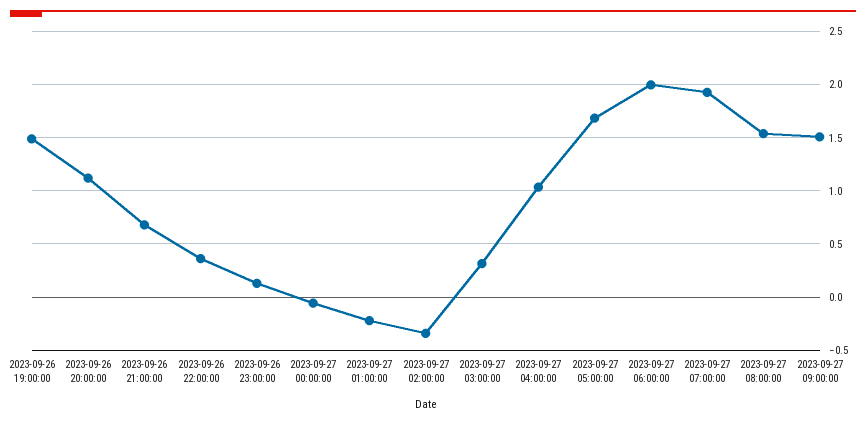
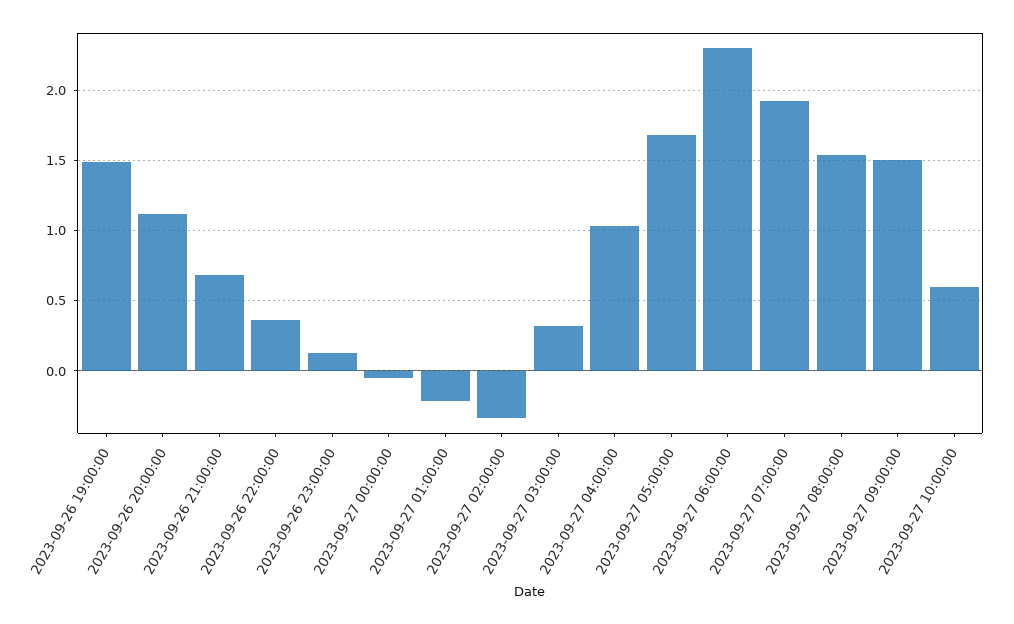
2023-09-27 06:00:00: 2 -> 2.3
2023-09-27 10:00:00: none -> 0.6

